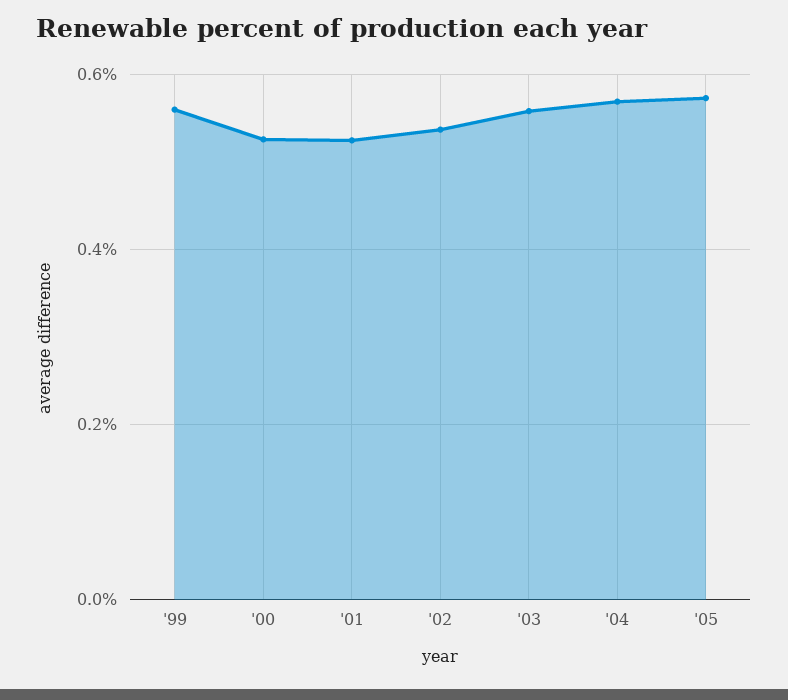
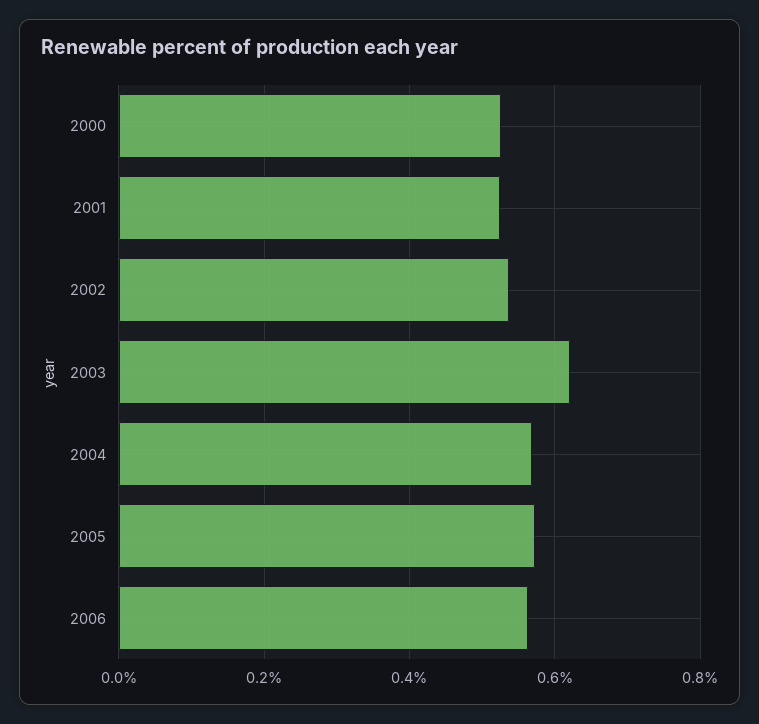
'99: 0.56 -> none
'03: 0.56 -> 0.62
2006: none -> 0.56

